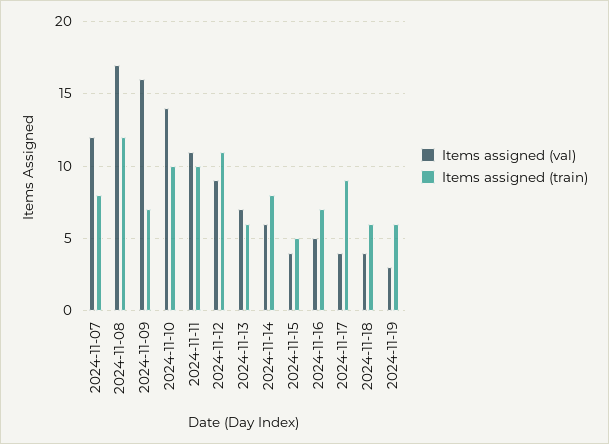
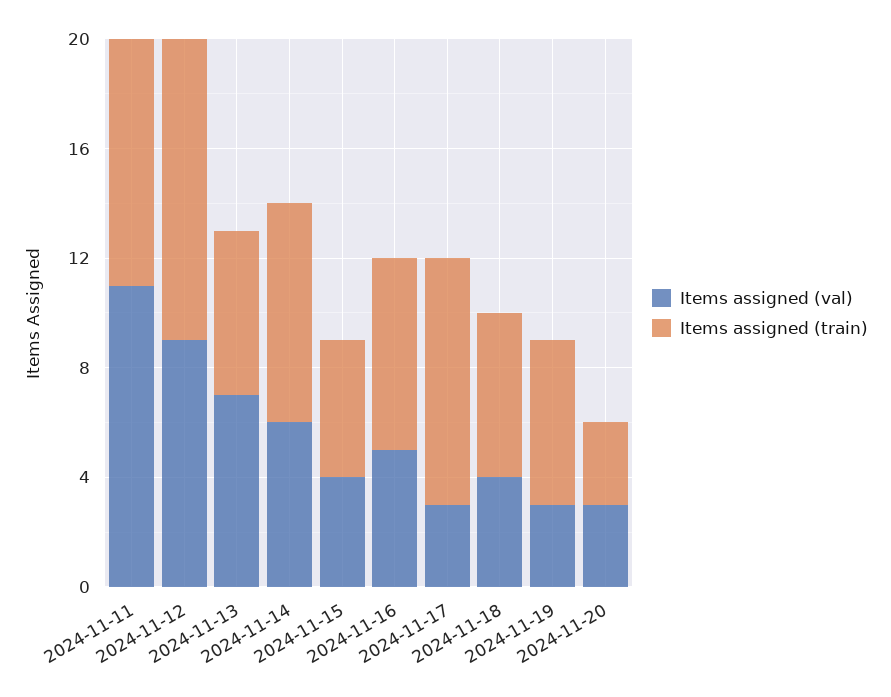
Items assigned (val), 2024-11-07: 12 -> none
Items assigned (train), 2024-11-07: 8 -> none
Items assigned (val), 2024-11-08: 17 -> none
Items assigned (train), 2024-11-08: 12 -> none
Items assigned (val), 2024-11-09: 16 -> none
Items assigned (train), 2024-11-09: 7 -> none
Items assigned (val), 2024-11-10: 14 -> none
Items assigned (train), 2024-11-10: 10 -> none
Items assigned (train), 2024-11-11: 10 -> 9
Items assigned (val), 2024-11-17: 4 -> 3
Items assigned (val), 2024-11-20: none -> 3
Items assigned (train), 2024-11-20: none -> 3

